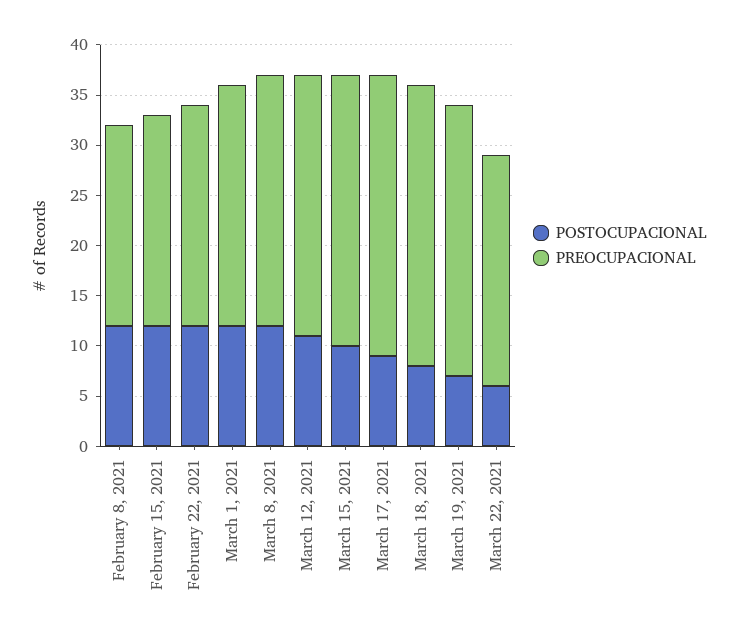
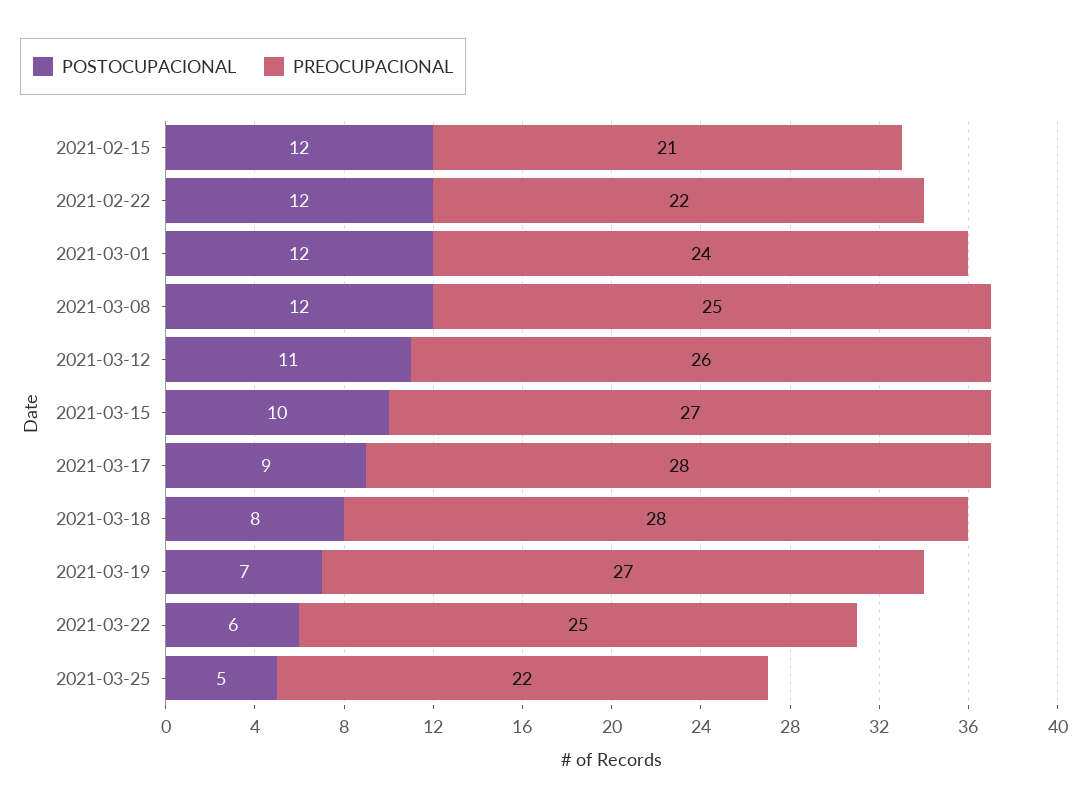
POSTOCUPACIONAL, February 8, 2021: 12 -> none
PREOCUPACIONAL, February 8, 2021: 20 -> none
PREOCUPACIONAL, March 22, 2021: 23 -> 25
POSTOCUPACIONAL, 2021-03-25: none -> 5
PREOCUPACIONAL, 2021-03-25: none -> 22

